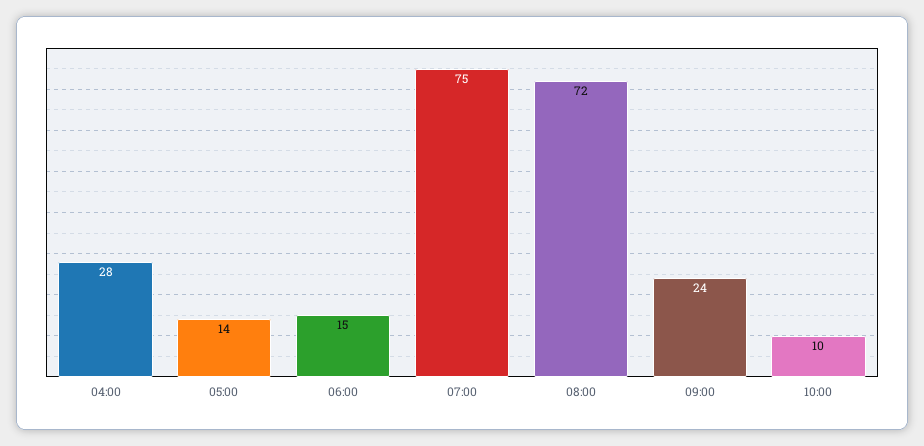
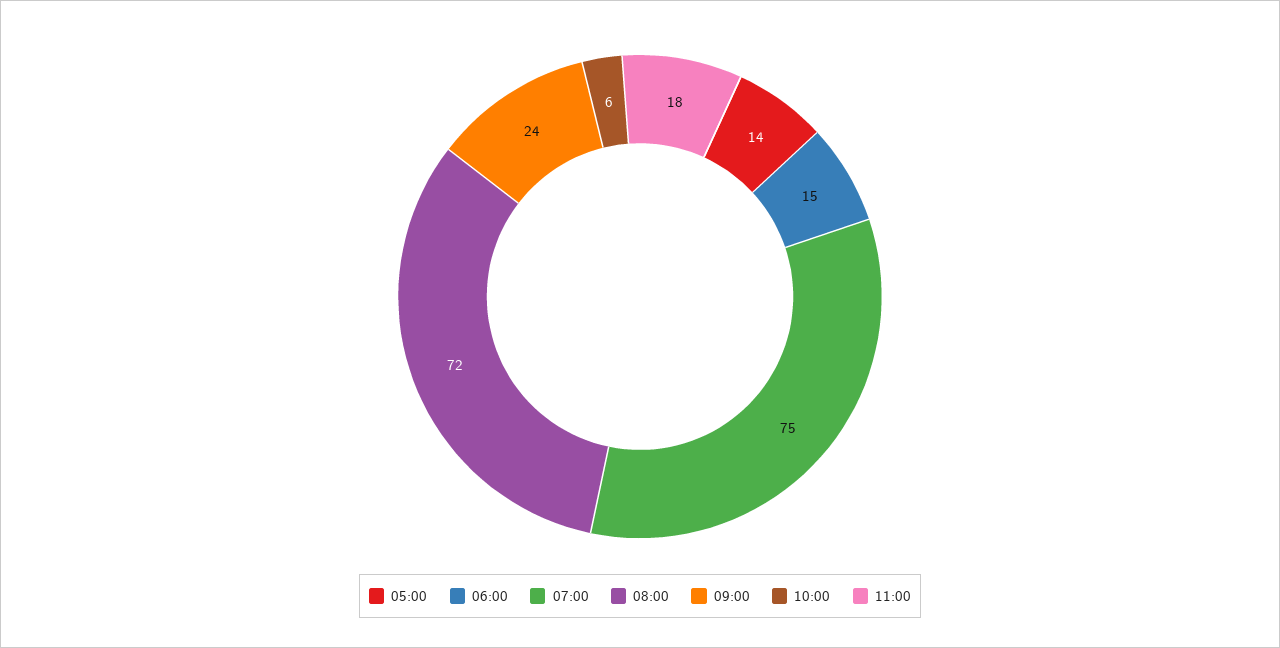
04:00: 28 -> none
10:00: 10 -> 6
11:00: none -> 18

